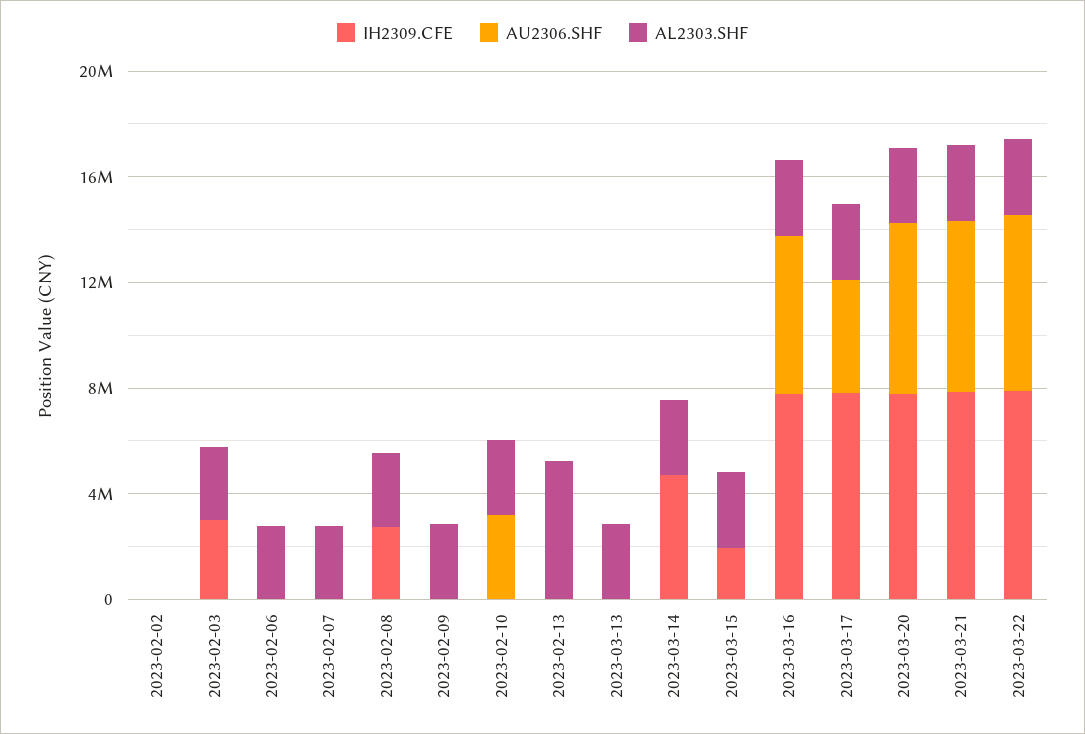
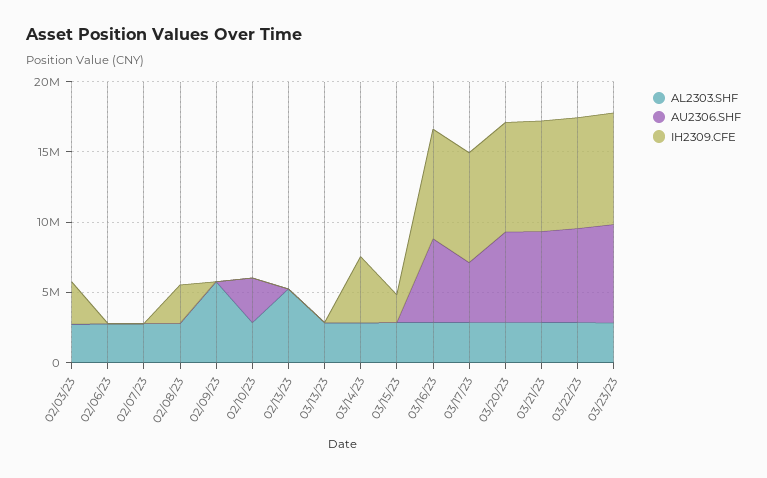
IH2309.CFE, 2023-02-02: 0 -> none
AU2306.SHF, 2023-02-02: 0 -> none
AL2303.SHF, 2023-02-02: 0 -> none
AL2303.SHF, 2023-02-09: 3000000 -> 6000000
AL2303.SHF, 03/23/23: none -> 3000000
AU2306.SHF, 03/23/23: none -> 7000000
IH2309.CFE, 03/23/23: none -> 8000000

